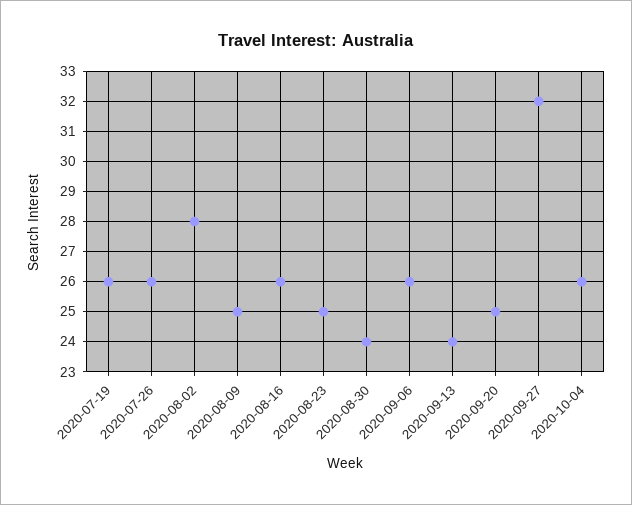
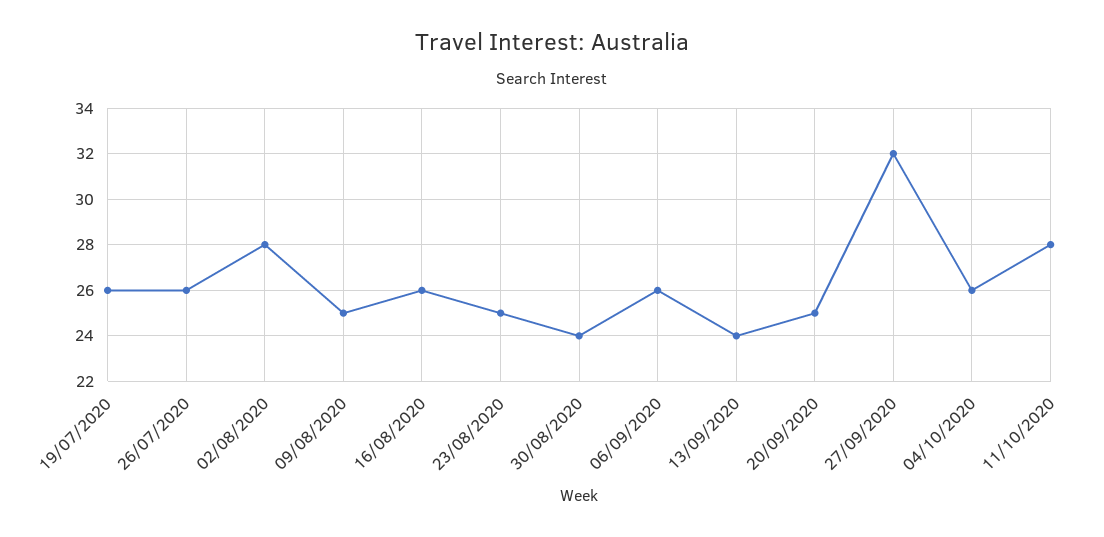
11/10/2020: none -> 28

